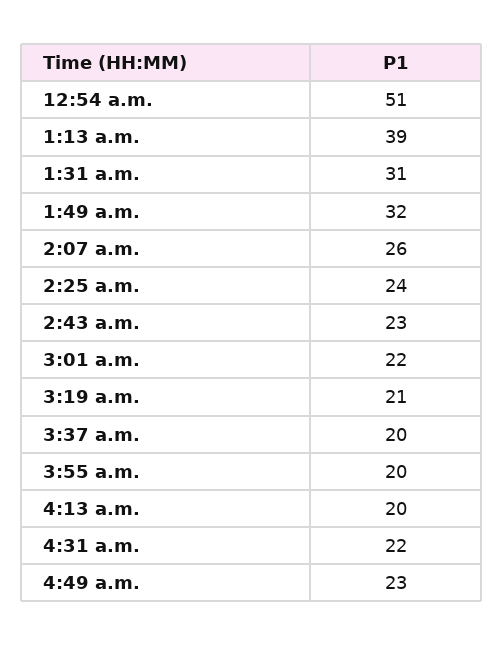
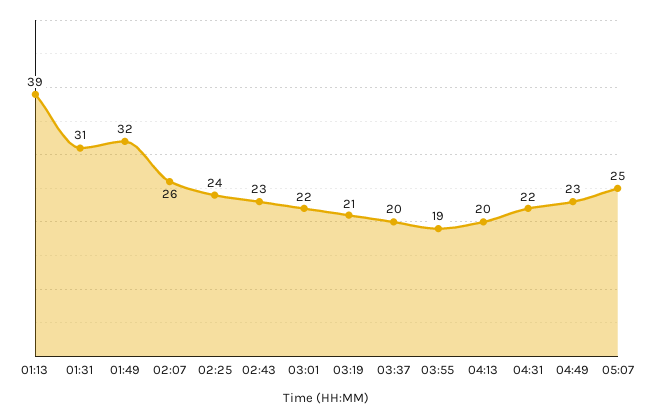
12:54 a.m.: 51 -> none
3:55 a.m.: 20 -> 19
05:07: none -> 25

